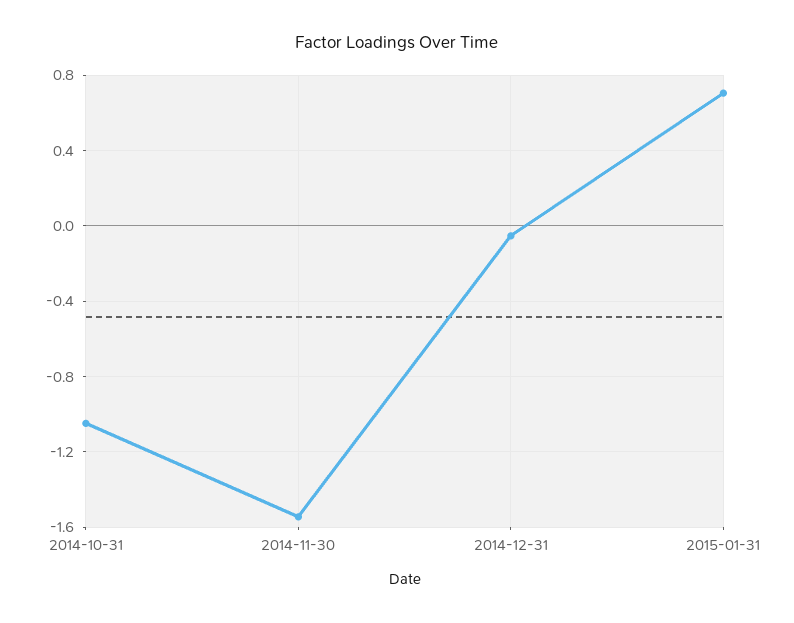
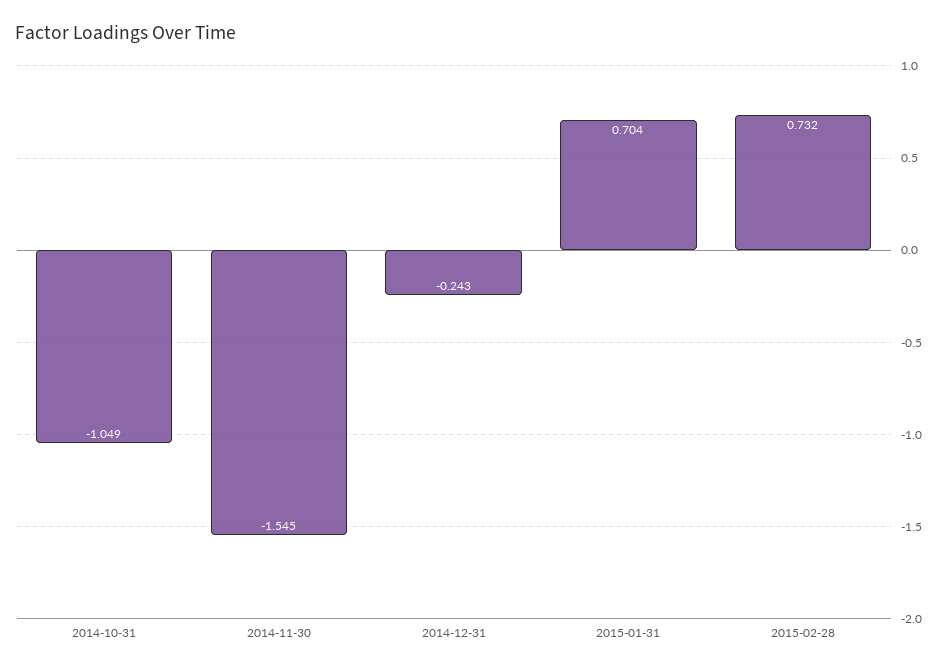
2014-12-31: -0.05 -> -0.243
2015-02-28: none -> 0.732

